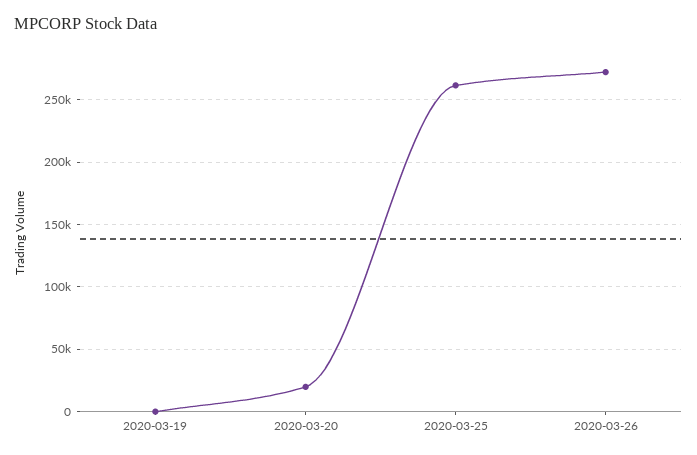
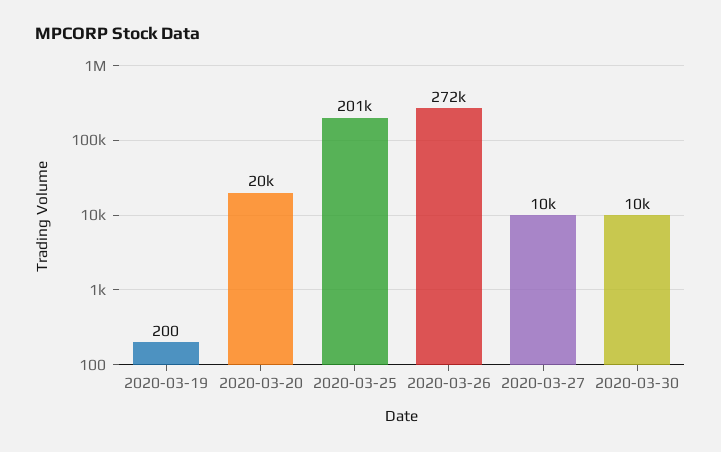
2020-03-25: 260000 -> 201000
2020-03-27: none -> 10000
2020-03-30: none -> 10000

